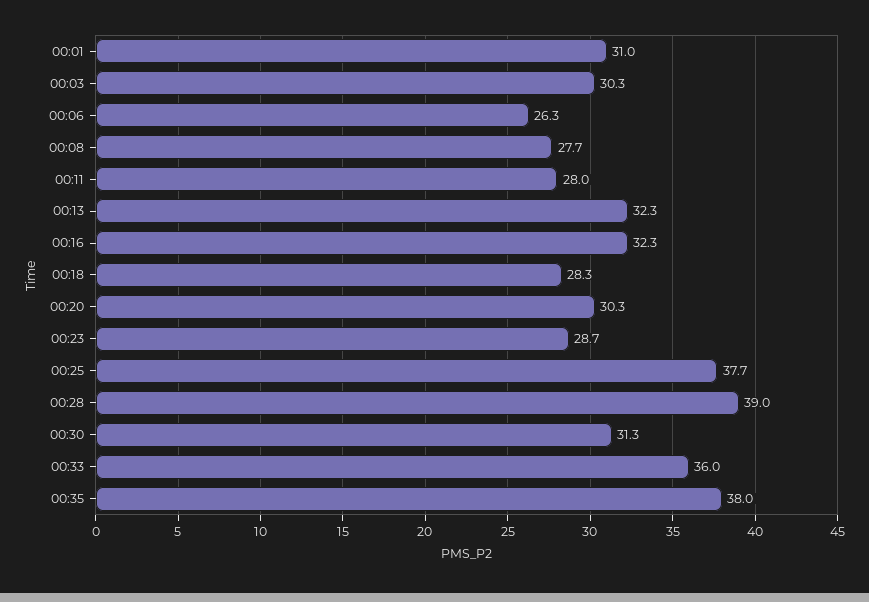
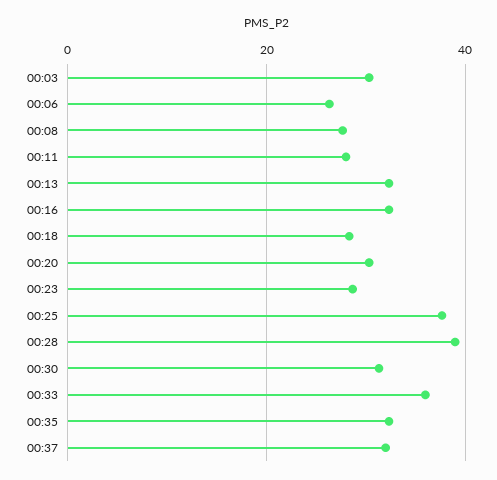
00:01: 31 -> none
00:35: 38 -> 32
00:37: none -> 32

